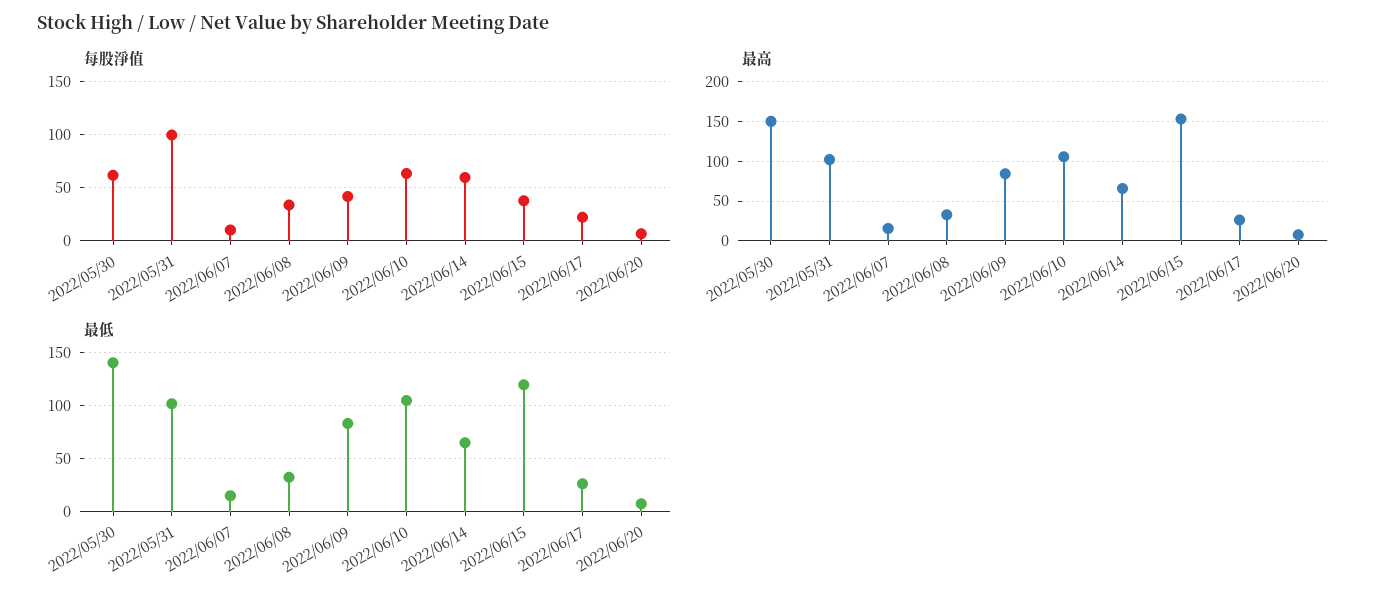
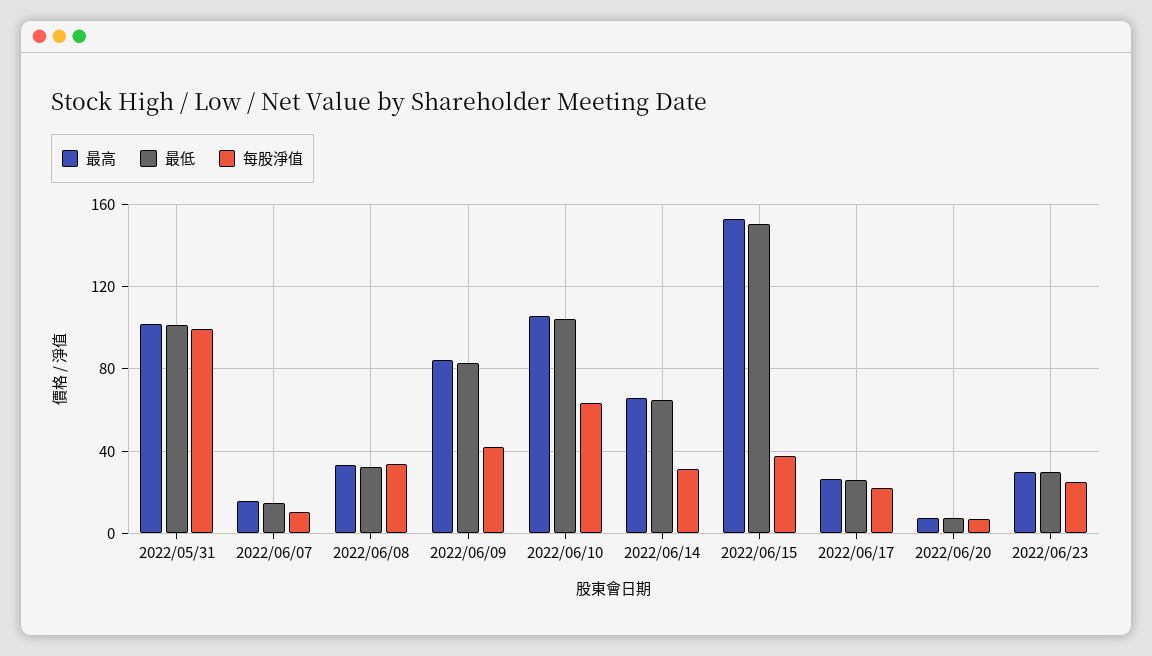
每股淨值, 2022/05/30: 60 -> none
每股淨值, 2022/06/14: 60 -> 30
最高, 2022/05/30: 150 -> none
最低, 2022/05/30: 140 -> none
最低, 2022/06/15: 120 -> 150
最高, 2022/06/23: none -> 30
最低, 2022/06/23: none -> 30
每股淨值, 2022/06/23: none -> 25

